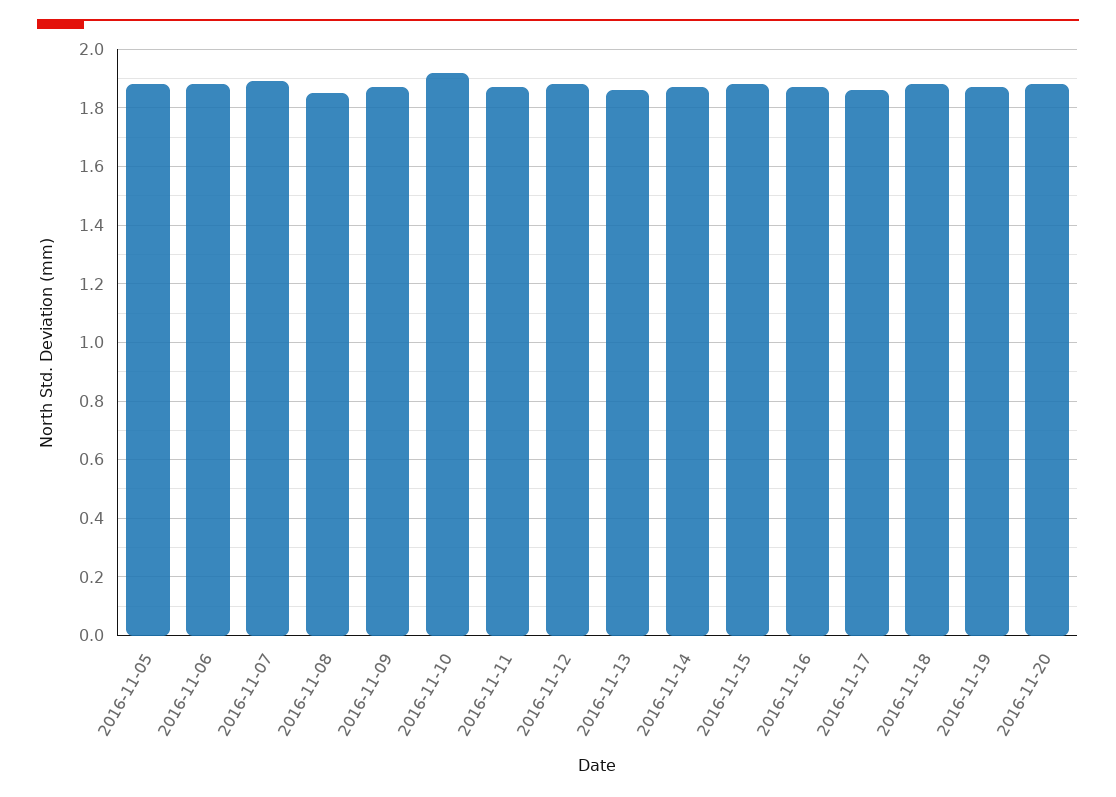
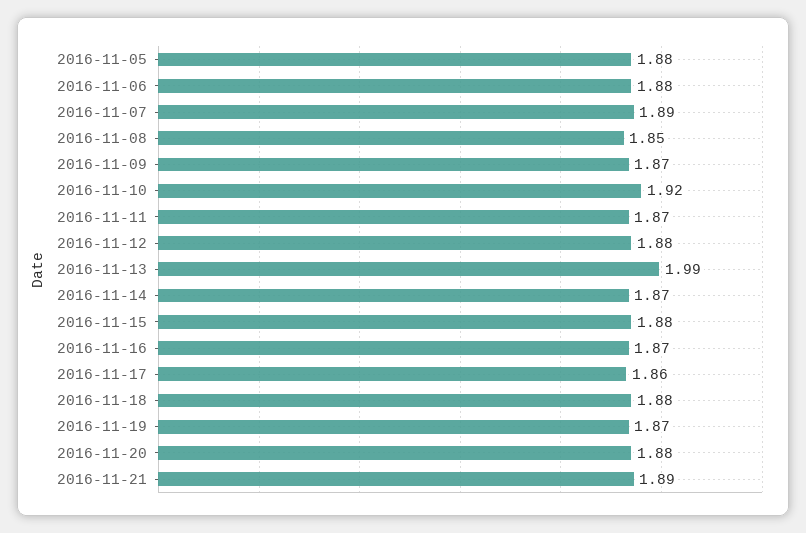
2016-11-13: 1.85 -> 1.99
2016-11-21: none -> 1.89

